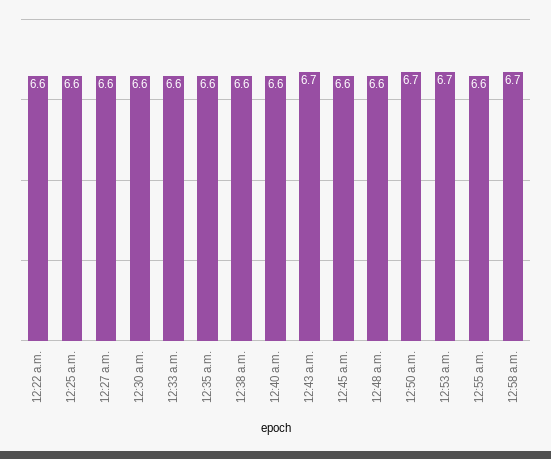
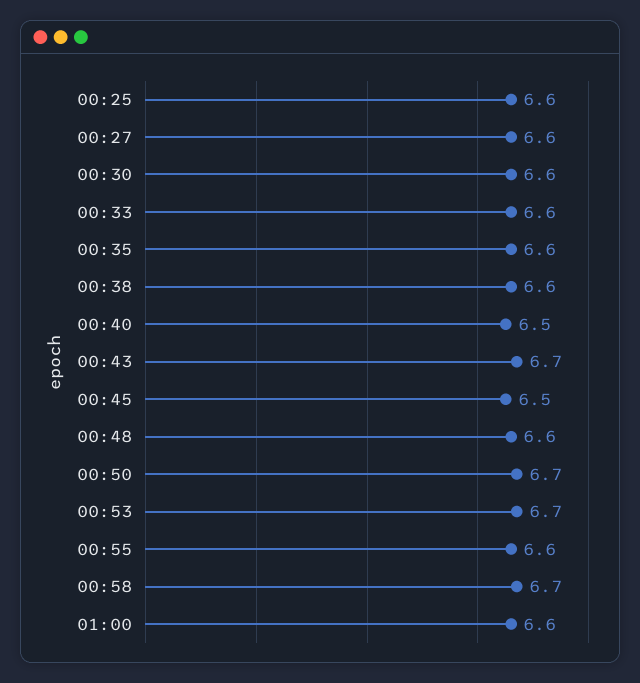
12:22 a.m.: 6.6 -> none
12:40 a.m.: 6.6 -> 6.5
12:45 a.m.: 6.6 -> 6.5
01:00: none -> 6.6

